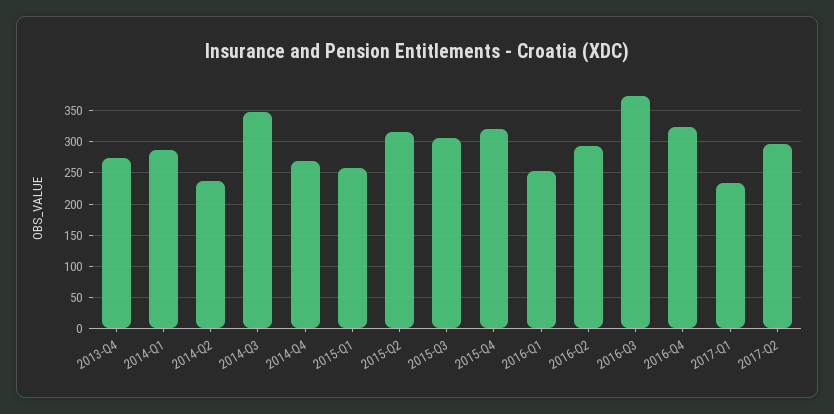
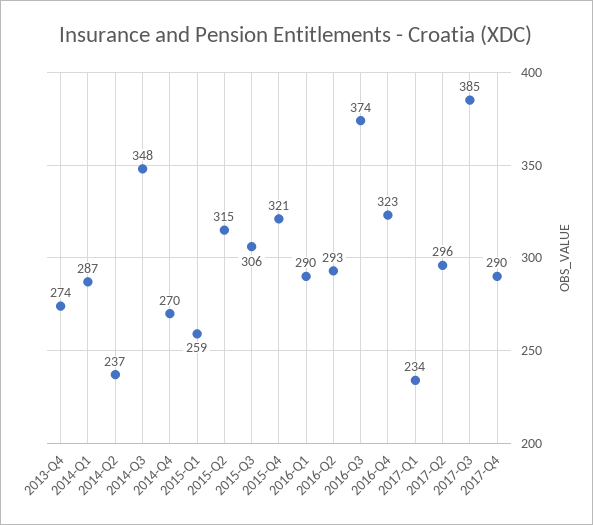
2016-Q1: 250 -> 290
2017-Q3: none -> 385
2017-Q4: none -> 290

